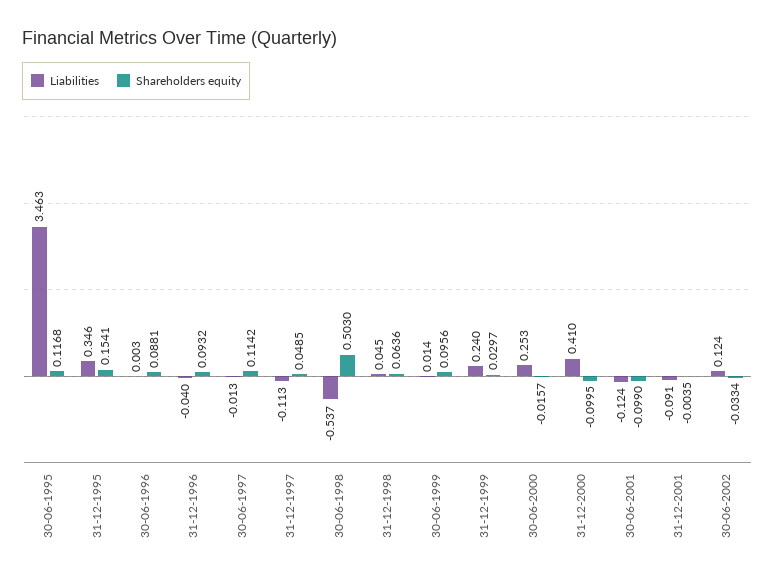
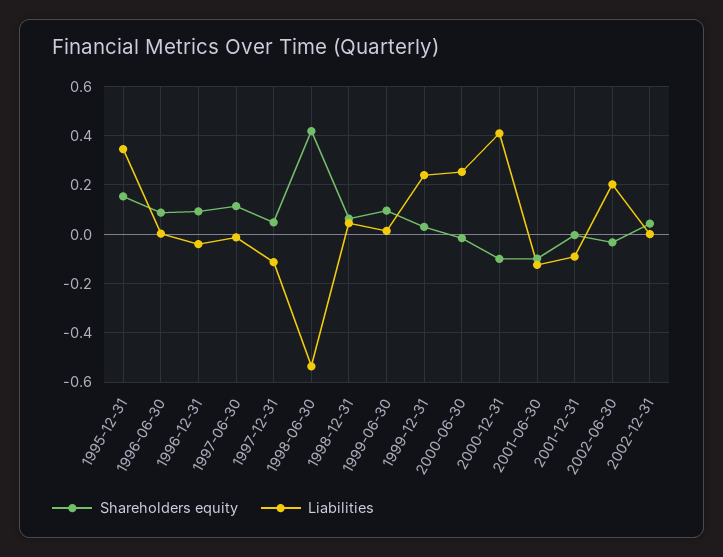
Liabilities, 30-06-1995: 3.463 -> none
Shareholders equity, 30-06-1995: 0.1168 -> none
Shareholders equity, 30-06-1998: 0.503 -> 0.425
Liabilities, 30-06-2002: 0.124 -> 0.2
Shareholders equity, 2002-12-31: none -> 0.05
Liabilities, 2002-12-31: none -> 0

